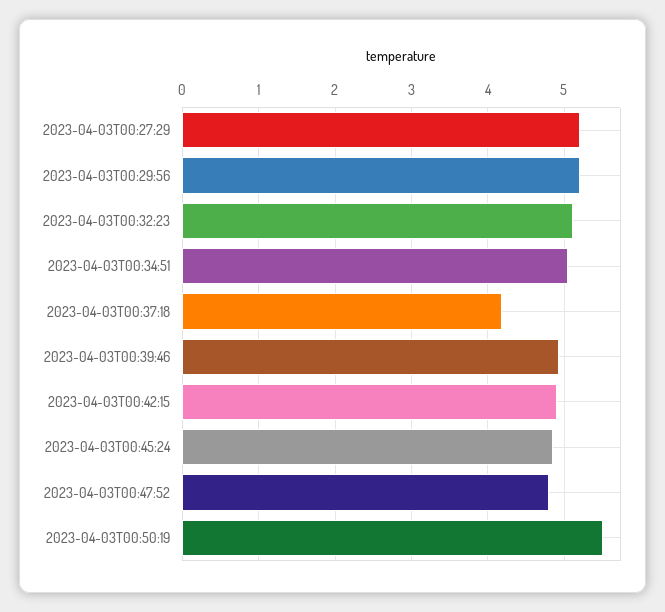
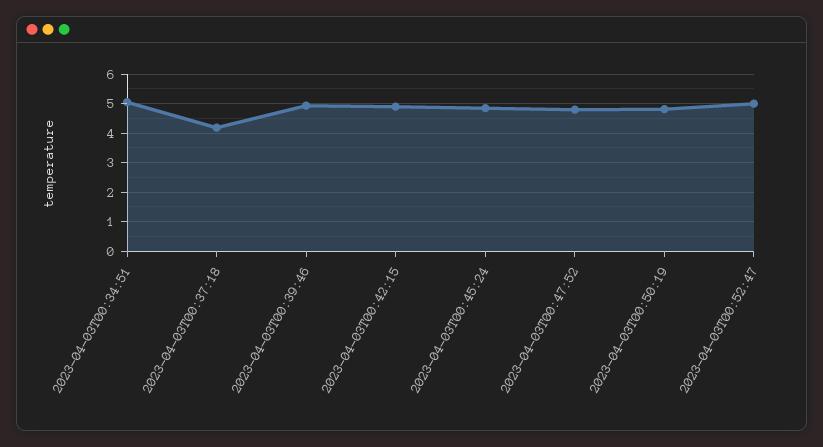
2023-04-03T00:27:29: 5.2 -> none
2023-04-03T00:29:56: 5.2 -> none
2023-04-03T00:32:23: 5.1 -> none
2023-04-03T00:50:19: 5.5 -> 4.75
2023-04-03T00:52:47: none -> 5

